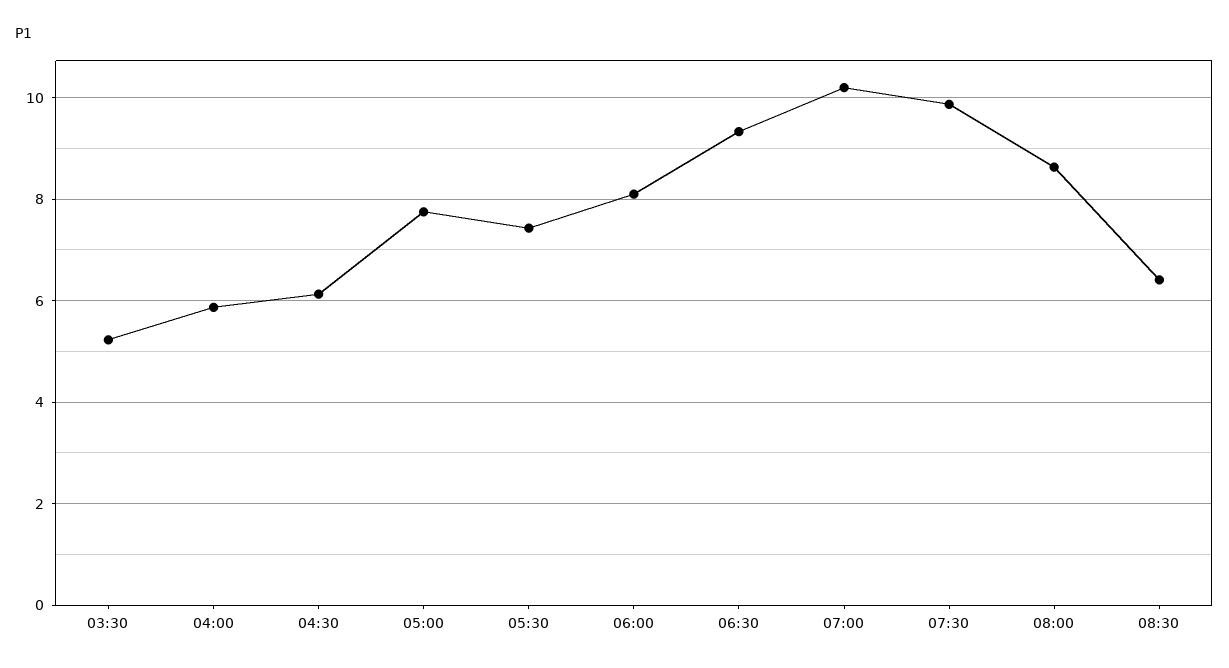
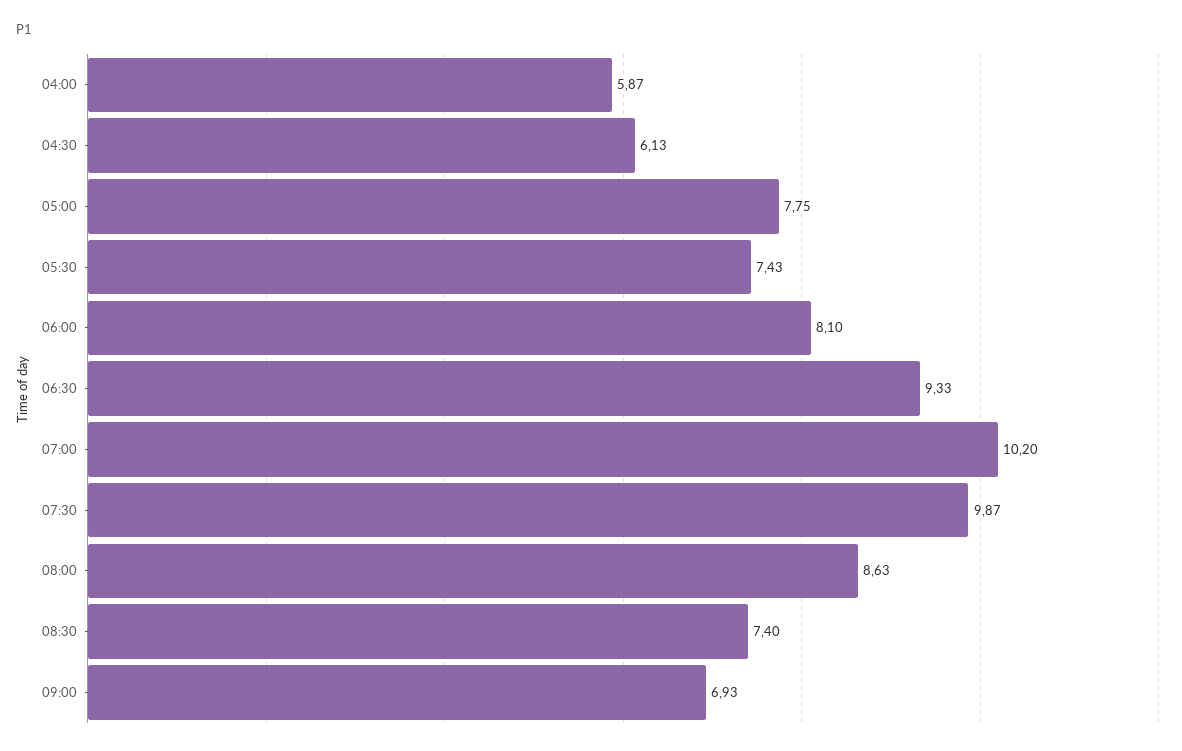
03:30: 5.2 -> none
08:30: 6.4 -> 7.4
09:00: none -> 6.93

